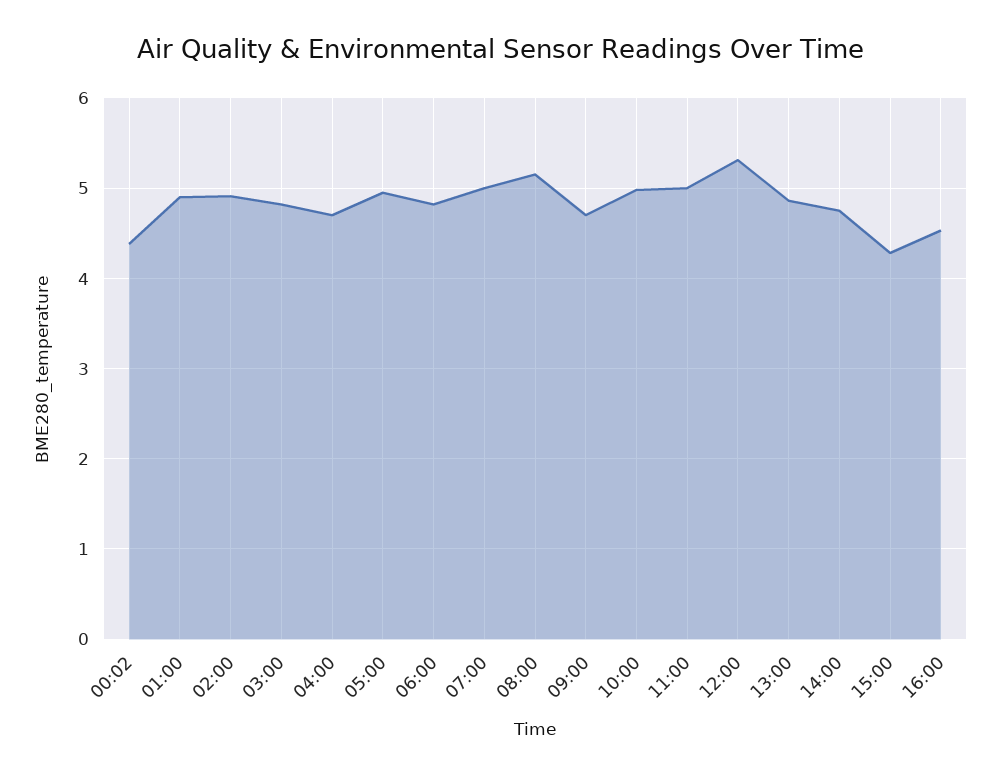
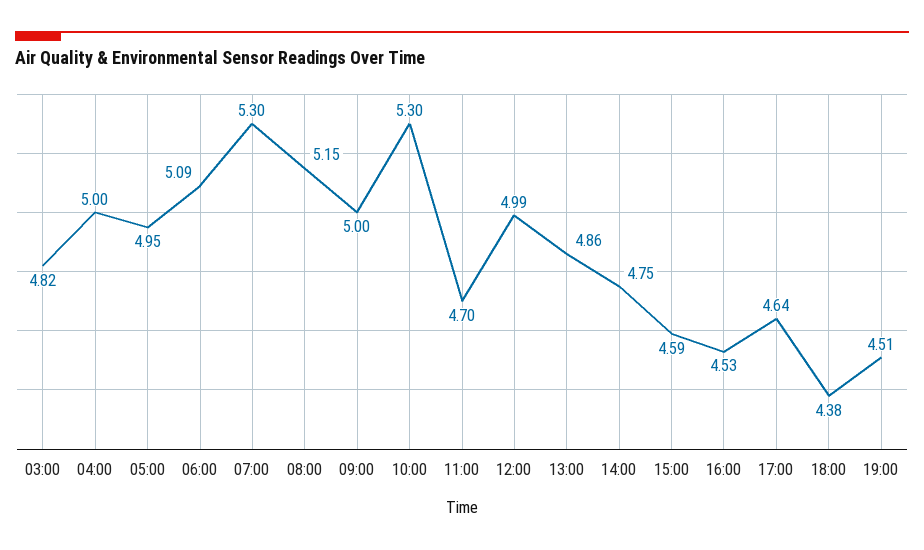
00:02: 4.4 -> none
01:00: 4.9 -> none
02:00: 4.9 -> none
04:00: 4.7 -> 5
06:00: 4.8 -> 5.09
07:00: 5 -> 5.3
09:00: 4.7 -> 5
10:00: 5 -> 5.3
11:00: 5 -> 4.7
12:00: 5.3 -> 4.99
15:00: 4.3 -> 4.59
17:00: none -> 4.64
18:00: none -> 4.38
19:00: none -> 4.51

